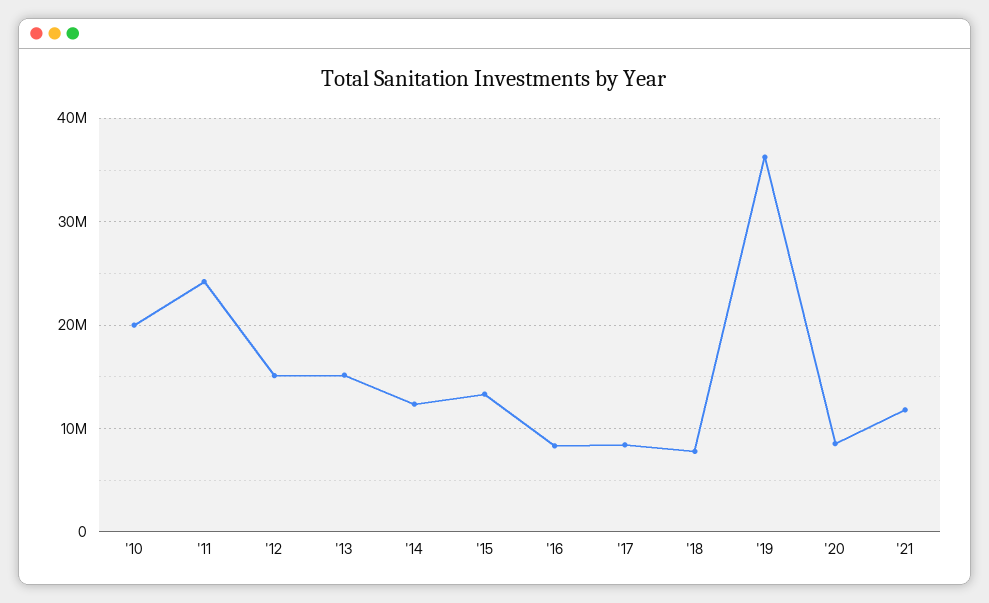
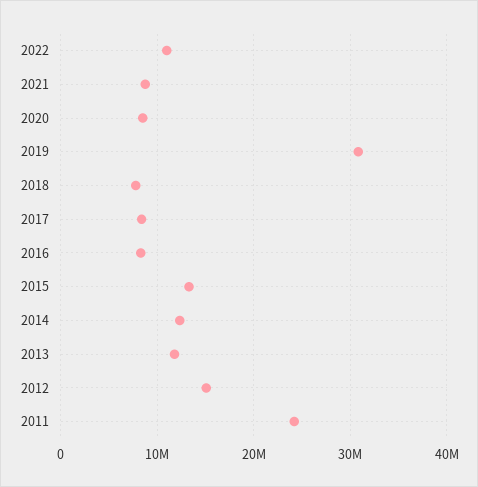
'10: 20000000 -> none
'13: 15000000 -> 12000000
'19: 36000000 -> 31000000
'21: 12000000 -> 9000000
2022: none -> 11000000

